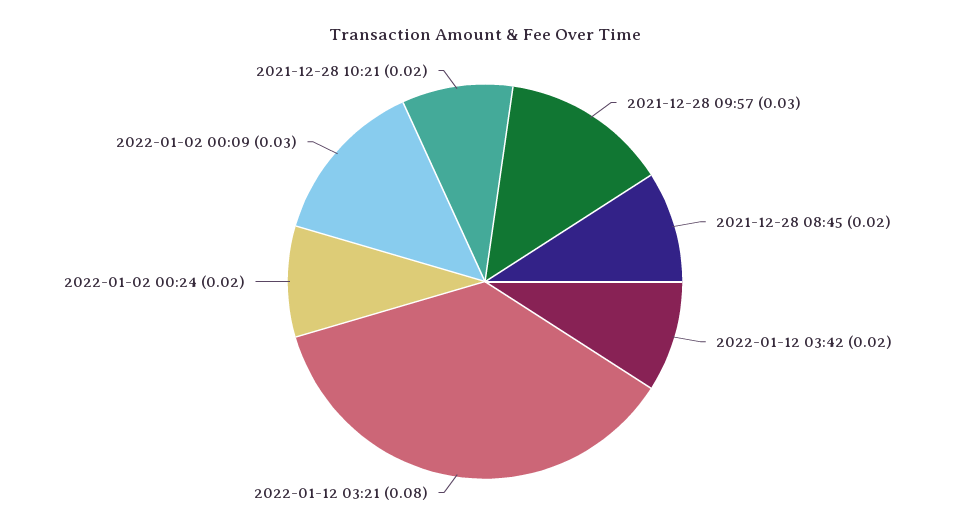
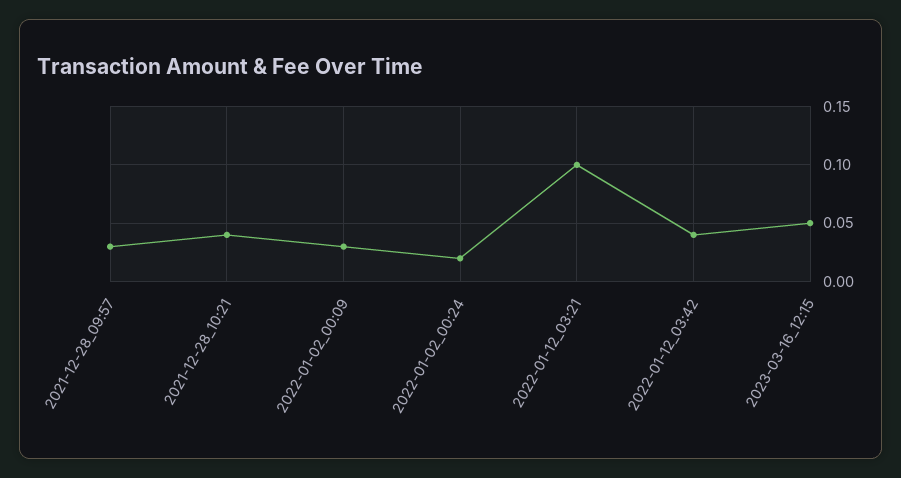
2021-12-28 08:45: 0.02 -> none
2022-01-12 03:42: 0.02 -> 0.04
2022-01-12 03:21: 0.08 -> 0.1
2021-12-28 10:21: 0.02 -> 0.04
2023-03-16_12:15: none -> 0.05

